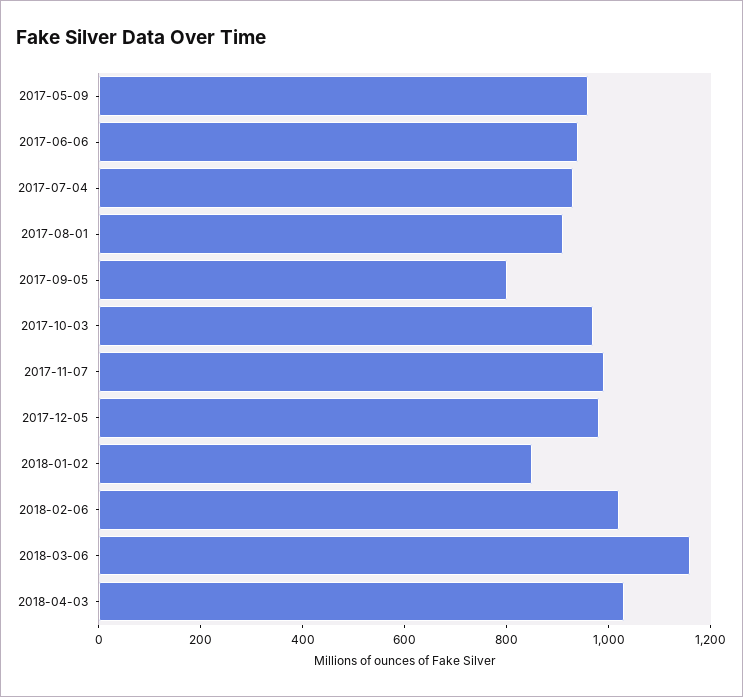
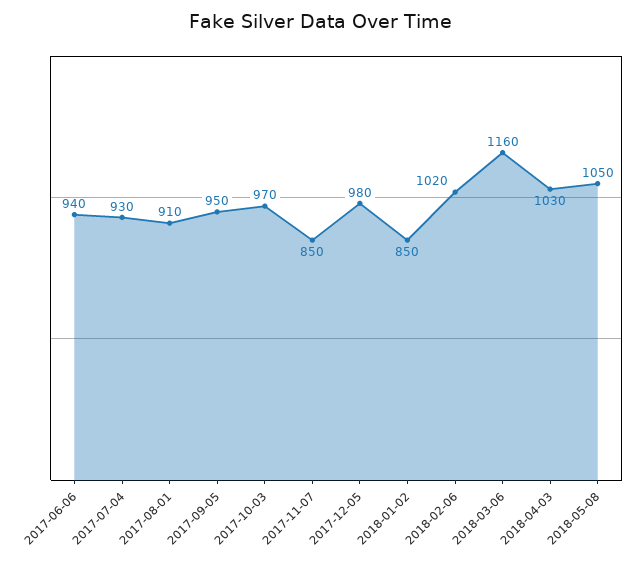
2017-05-09: 950 -> none
2017-09-05: 800 -> 950
2017-11-07: 1000 -> 850
2018-05-08: none -> 1050

